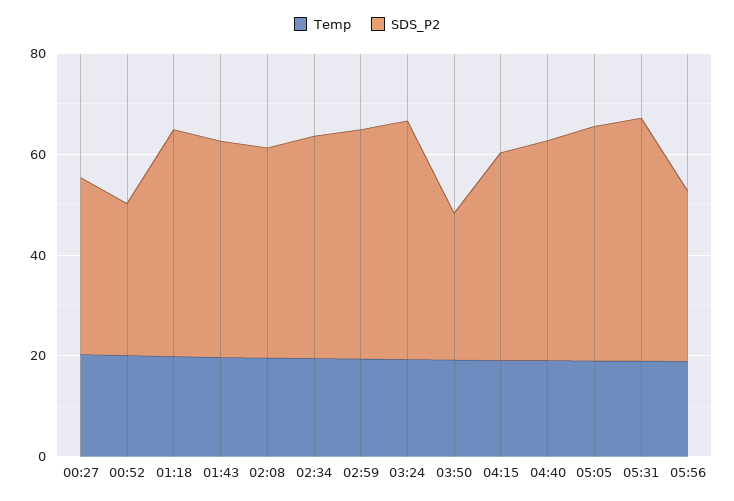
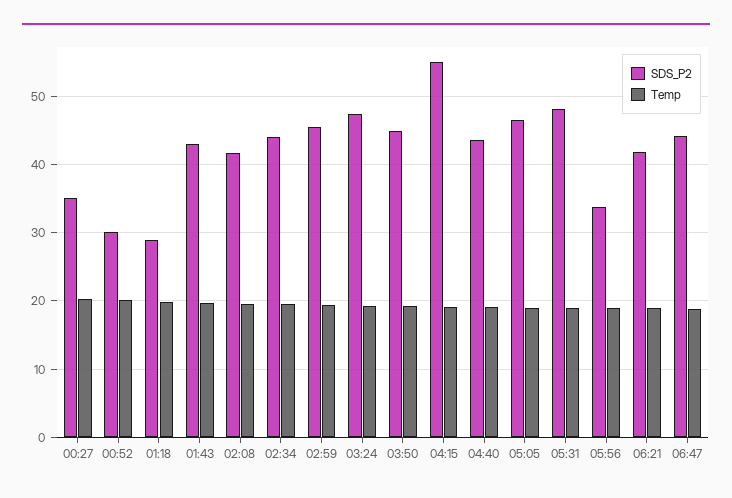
SDS_P2, 01:18: 45 -> 29
SDS_P2, 03:50: 30 -> 45
SDS_P2, 04:15: 40 -> 55
SDS_P2, 06:21: none -> 42
Temp, 06:21: none -> 19
SDS_P2, 06:47: none -> 44
Temp, 06:47: none -> 19

